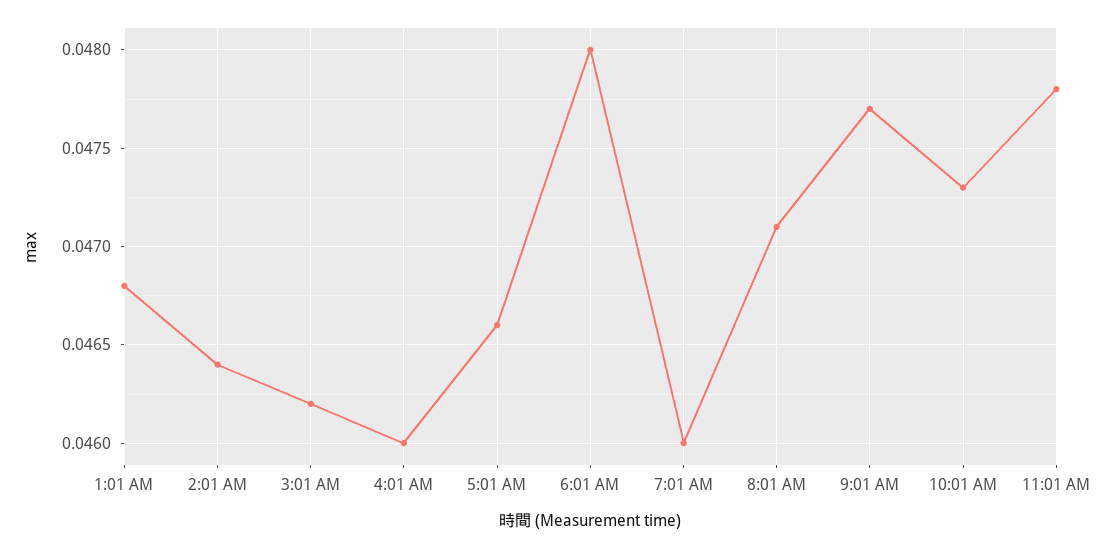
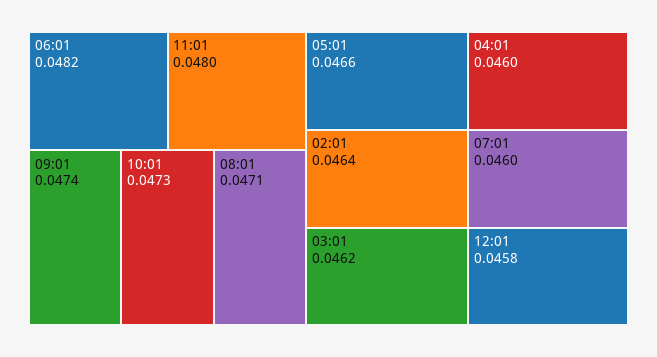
1:01 AM: 0.0468 -> none
6:01 AM: 0.048 -> 0.0482
9:01 AM: 0.0477 -> 0.0474
11:01 AM: 0.0478 -> 0.048
12:01: none -> 0.0458

